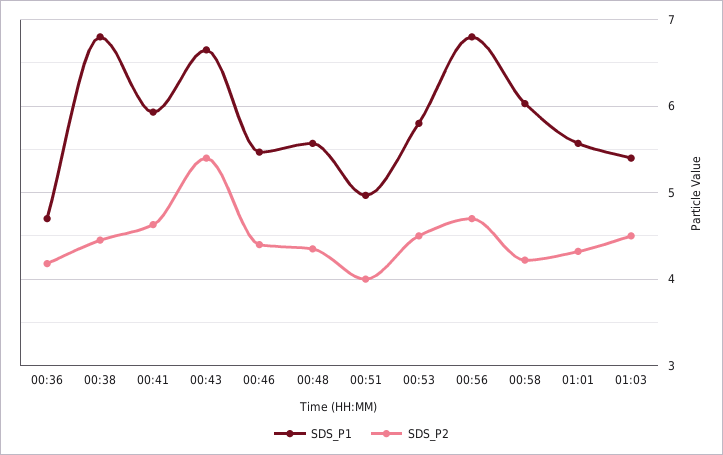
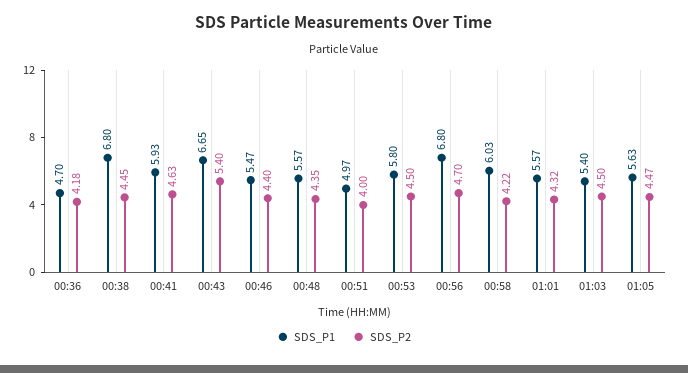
SDS_P1, 01:05: none -> 5.63
SDS_P2, 01:05: none -> 4.47

